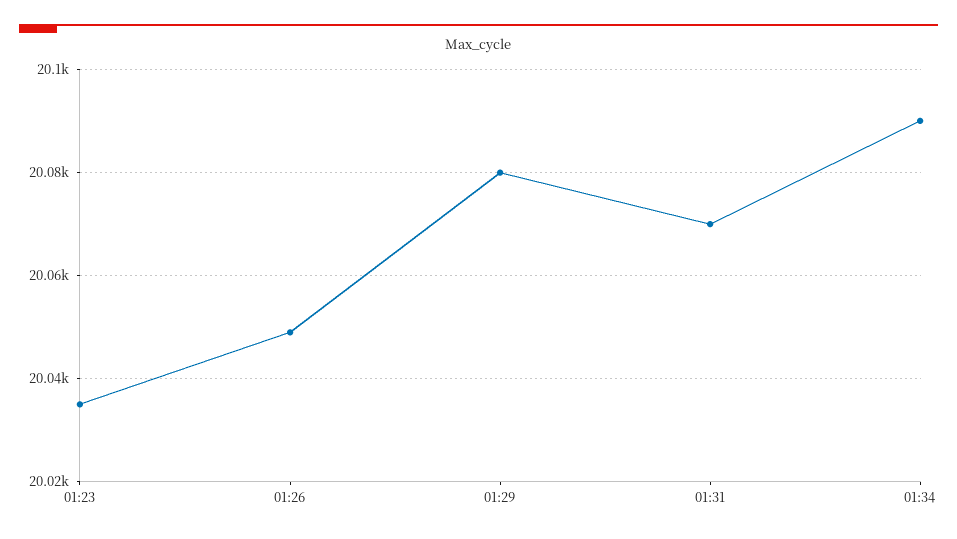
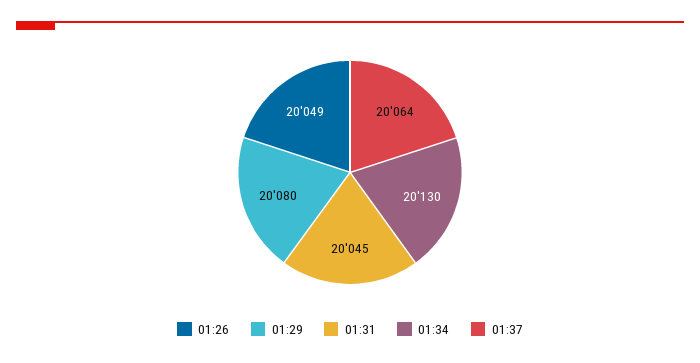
01:23: 20035 -> none
01:31: 20070 -> 20045
01:34: 20090 -> 20130
01:37: none -> 20064

